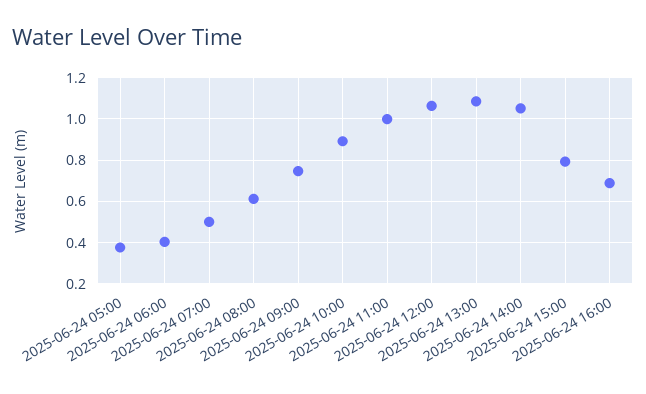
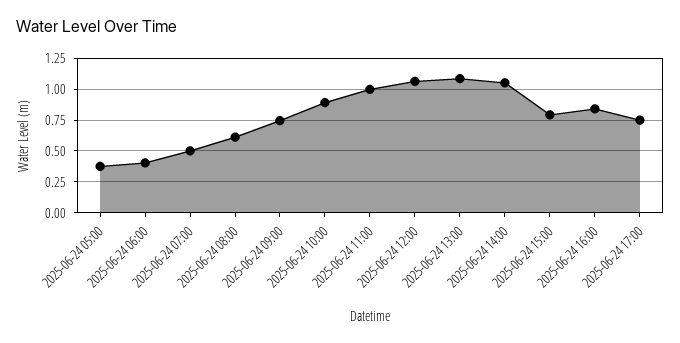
2025-06-24 16:00: 0.7 -> 0.85
2025-06-24 17:00: none -> 0.75

